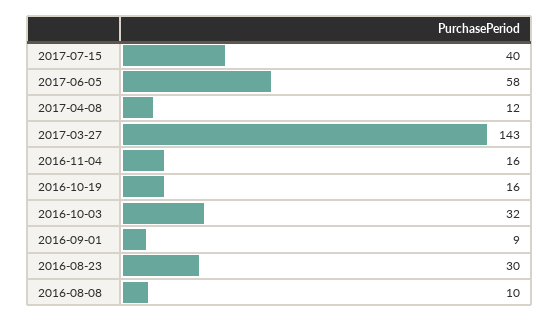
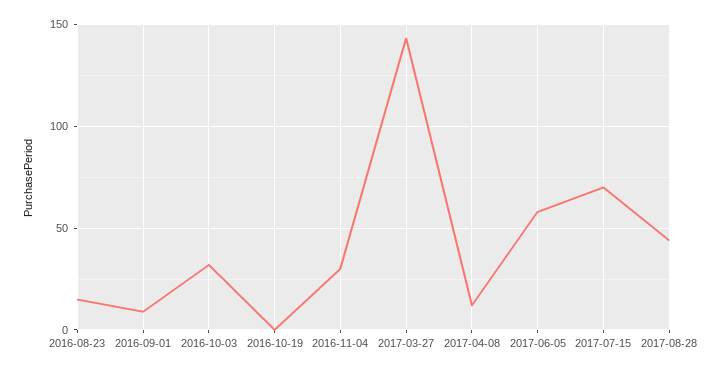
2017-07-15: 40 -> 70
2016-11-04: 16 -> 30
2016-10-19: 16 -> 0
2016-08-23: 30 -> 15
2016-08-08: 10 -> none
2017-08-28: none -> 45

